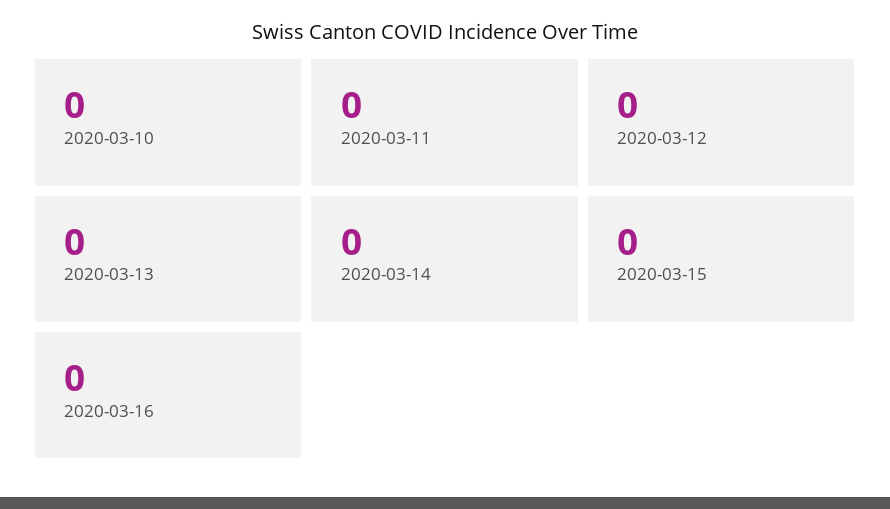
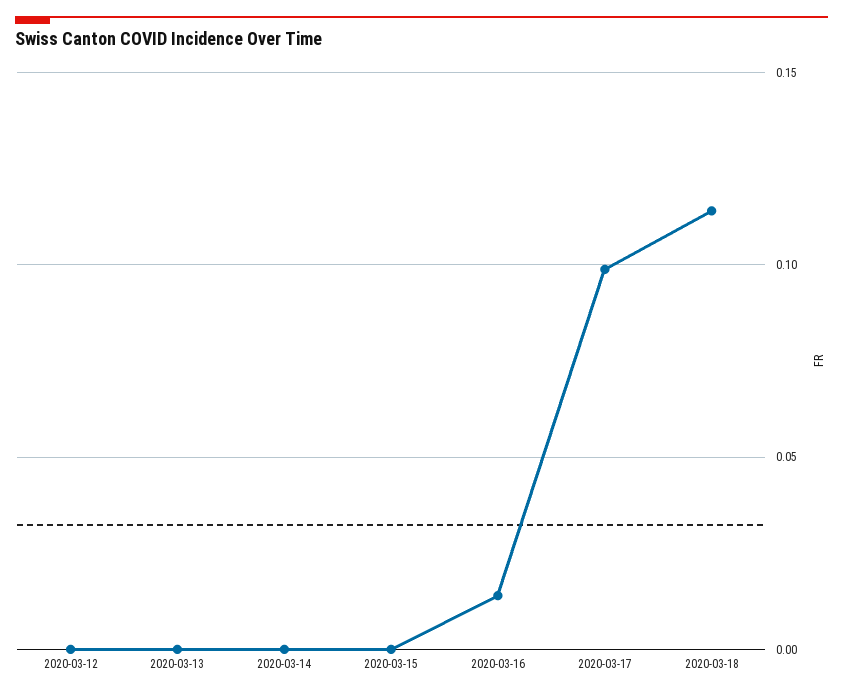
2020-03-10: 0 -> none
2020-03-11: 0 -> none
2020-03-16: 0 -> 0.015
2020-03-17: none -> 0.1
2020-03-18: none -> 0.115

